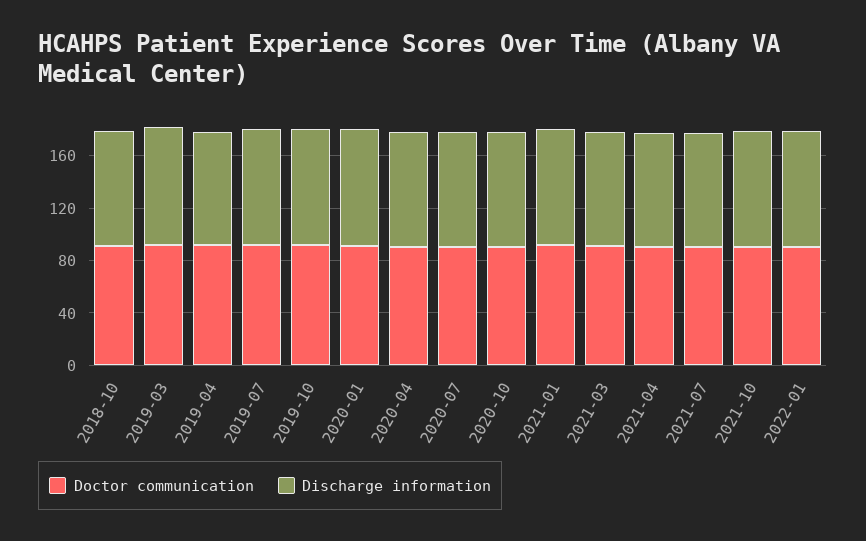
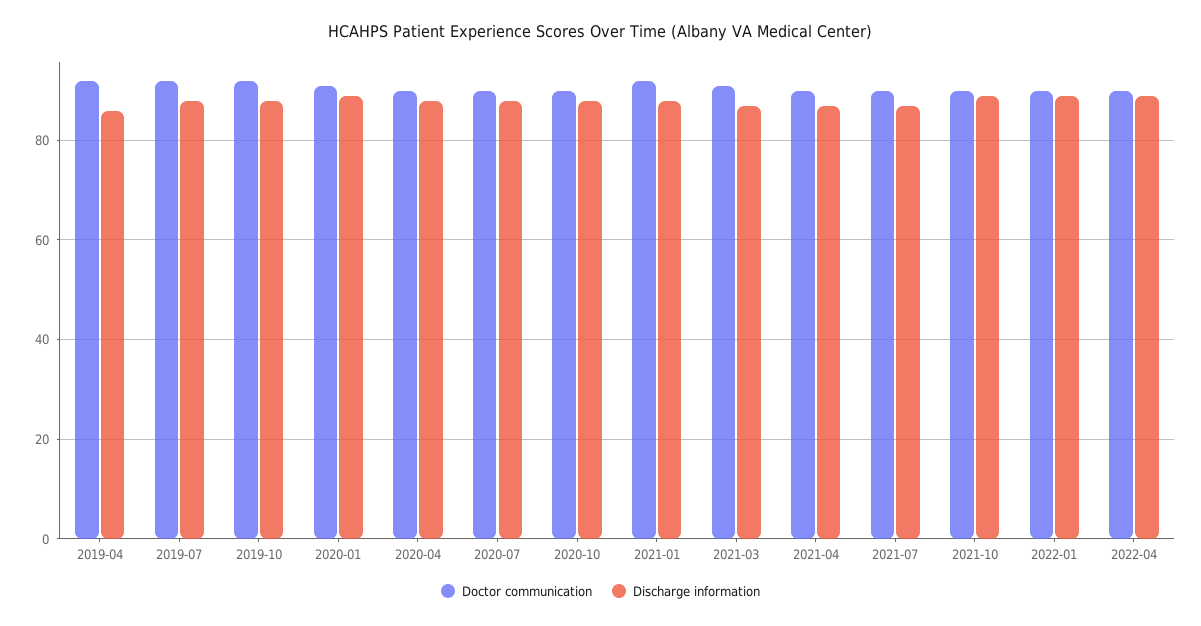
Doctor communication, 2018-10: 90 -> none
Discharge information, 2018-10: 90 -> none
Doctor communication, 2019-03: 90 -> none
Discharge information, 2019-03: 90 -> none
Doctor communication, 2022-04: none -> 90
Discharge information, 2022-04: none -> 90

